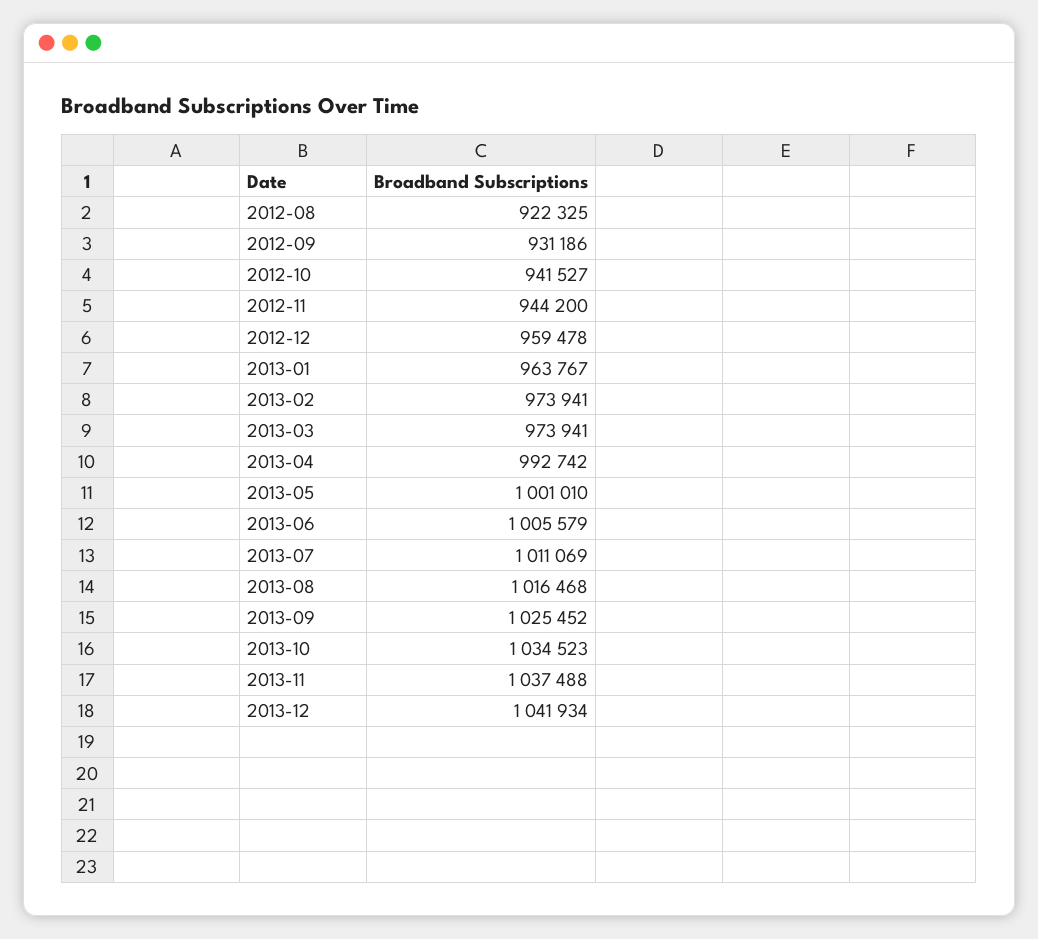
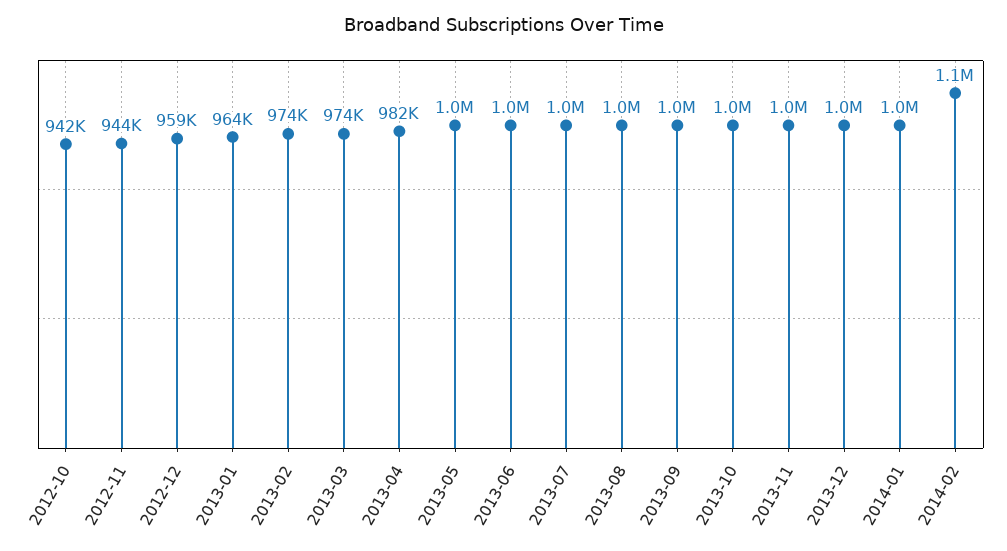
2012-08: 922325 -> none
2012-09: 931186 -> none
2013-04: 992742 -> 982000
2014-01: none -> 1000000
2014-02: none -> 1100000

